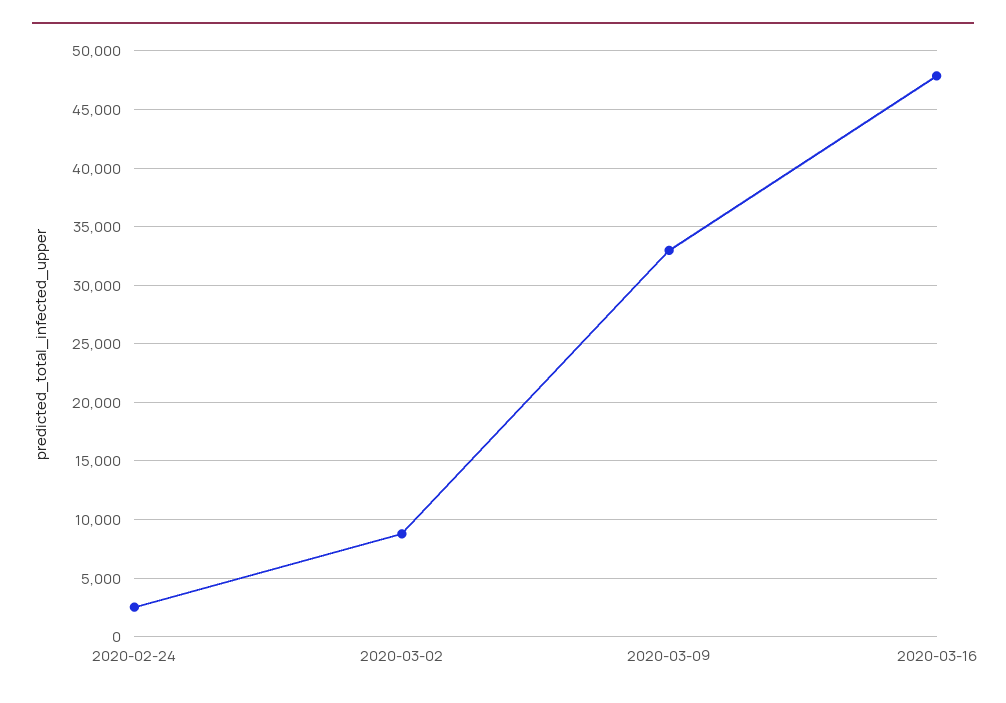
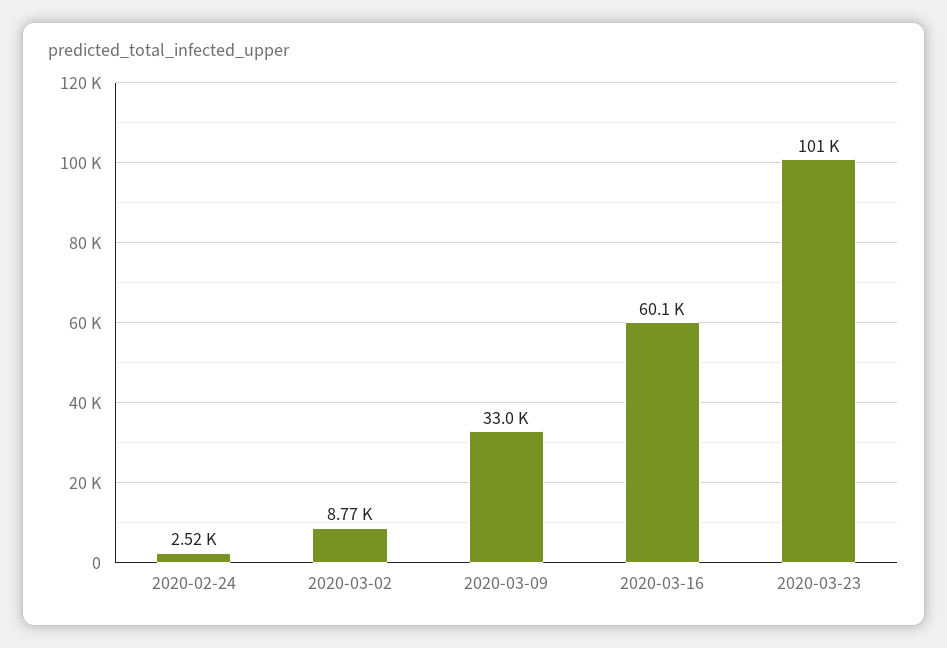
2020-03-16: 48000 -> 60100
2020-03-23: none -> 101000

